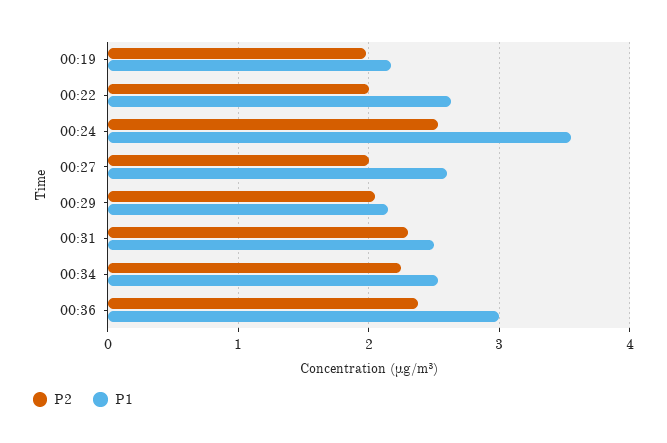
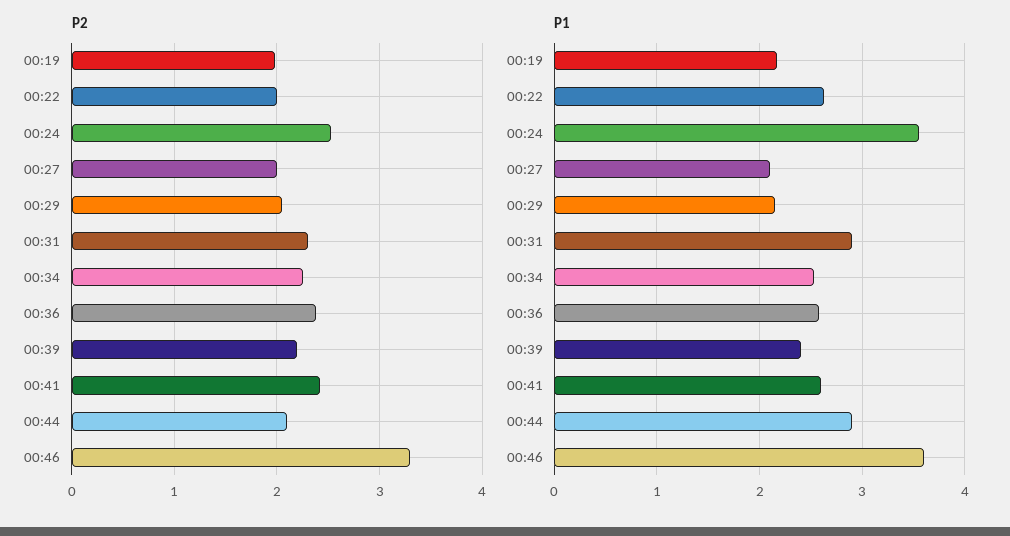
P1, 00:27: 2.6 -> 2.1
P1, 00:31: 2.5 -> 2.9
P1, 00:36: 3 -> 2.6
P2, 00:39: none -> 2.2
P2, 00:41: none -> 2.4
P2, 00:44: none -> 2.1
P2, 00:46: none -> 3.3
P1, 00:39: none -> 2.4
P1, 00:41: none -> 2.6
P1, 00:44: none -> 2.9
P1, 00:46: none -> 3.6

